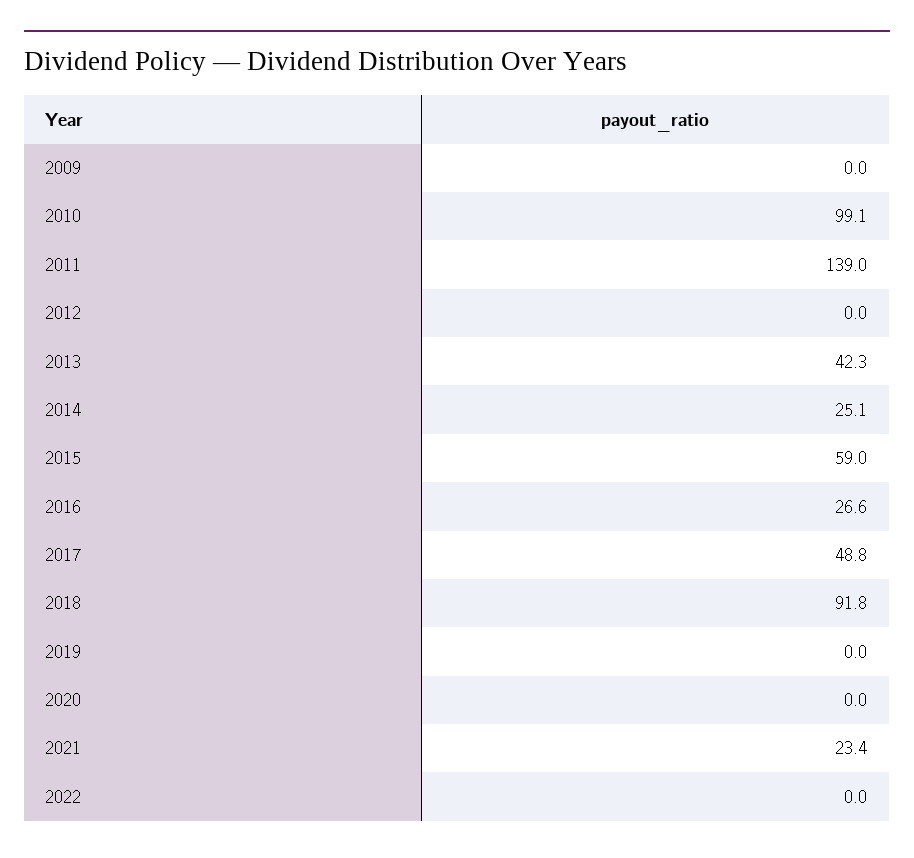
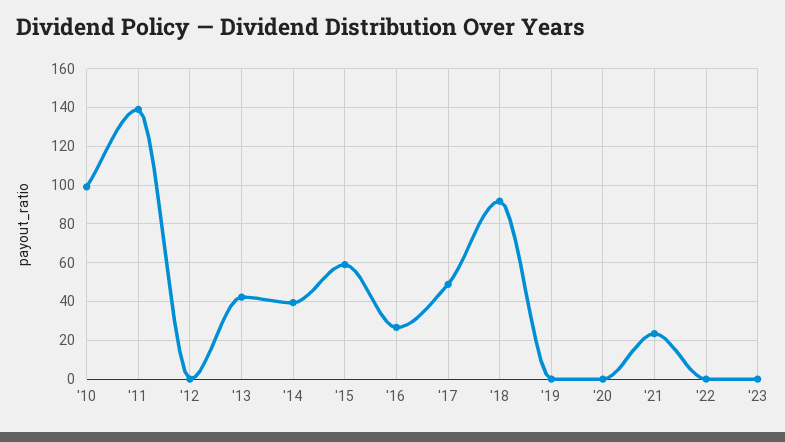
2009: 0 -> none
2014: 25.1 -> 40
'23: none -> 0

